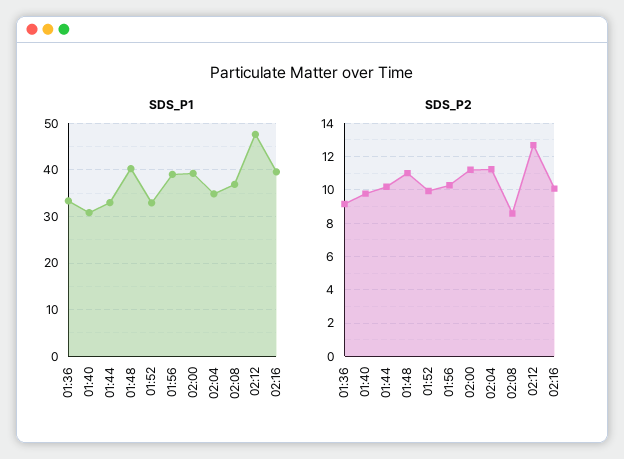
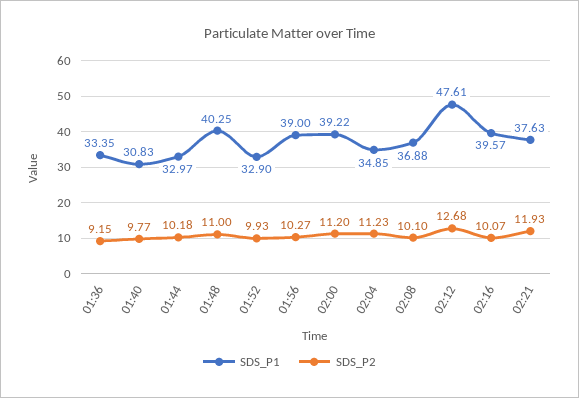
SDS_P2, 02:08: 8.5 -> 10.1
SDS_P1, 02:21: none -> 37.63
SDS_P2, 02:21: none -> 11.93

